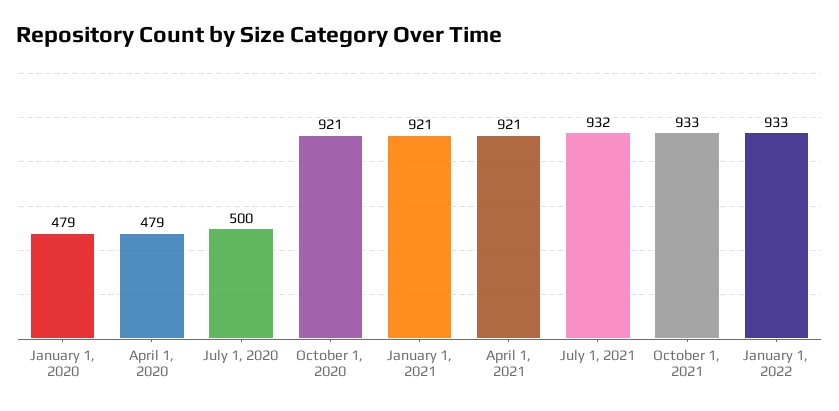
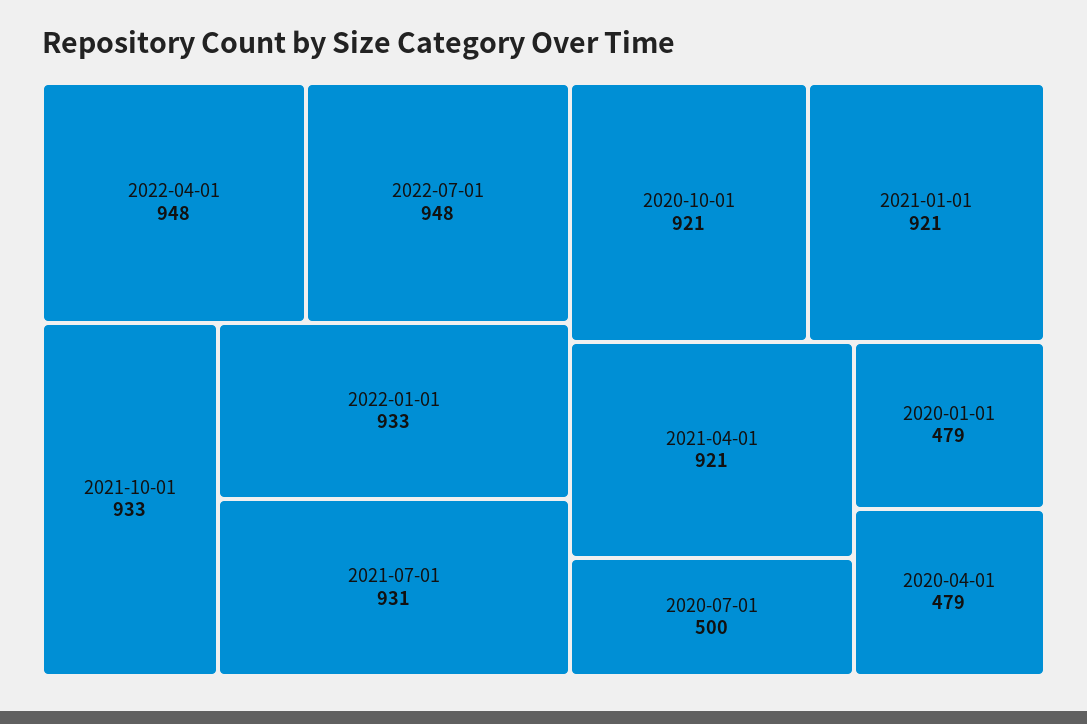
July 1, 2021: 932 -> 931
2022-04-01: none -> 948
2022-07-01: none -> 948

